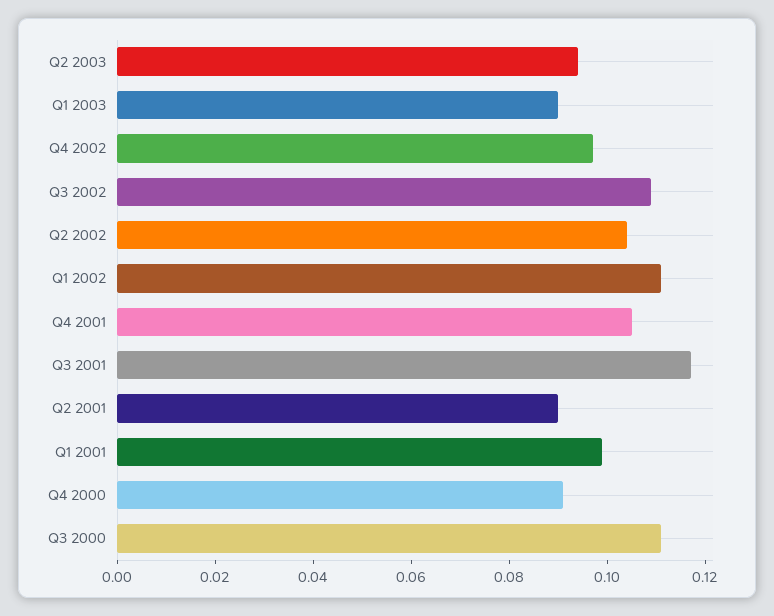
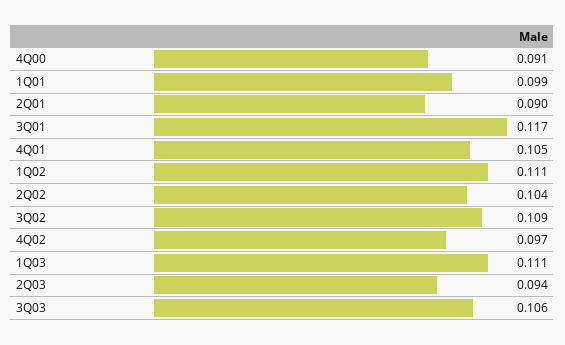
Q1 2003: 0.09 -> 0.111
Q3 2000: 0.11 -> none
3Q03: none -> 0.106

